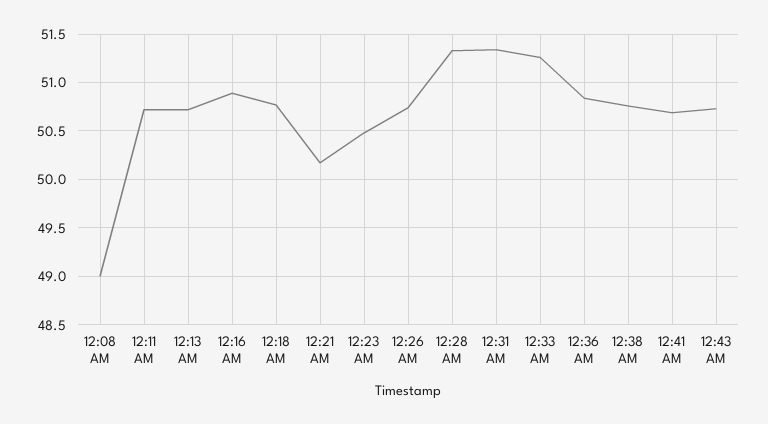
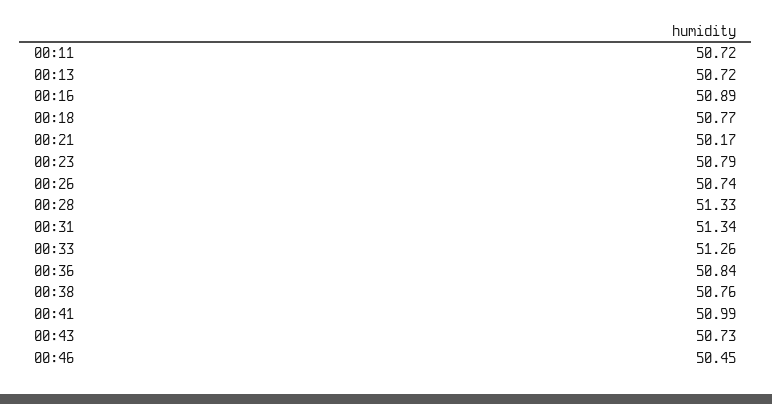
12:08 AM: 49 -> none
12:23 AM: 50.5 -> 50.79
12:41 AM: 50.7 -> 50.99
00:46: none -> 50.45

